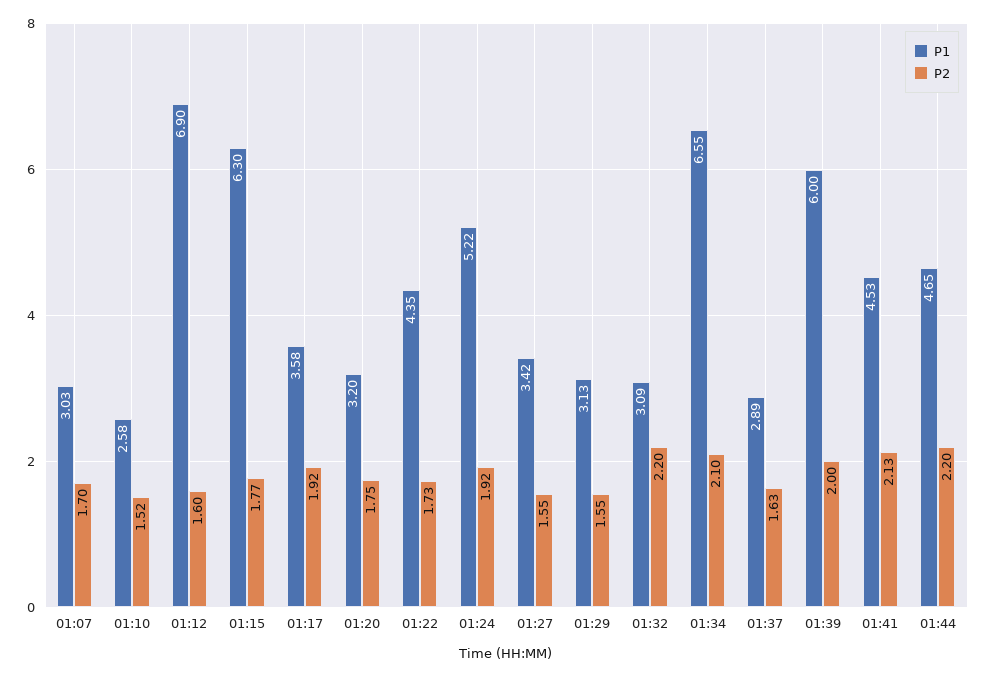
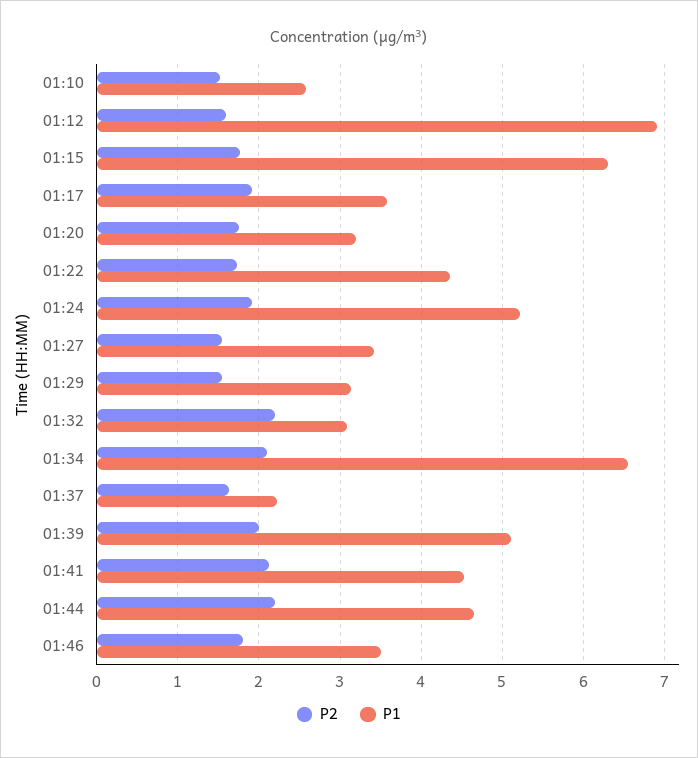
P1, 01:07: 3.03 -> none
P2, 01:07: 1.7 -> none
P1, 01:37: 2.89 -> 2.2
P1, 01:39: 6 -> 5.1
P2, 01:46: none -> 1.8
P1, 01:46: none -> 3.5

